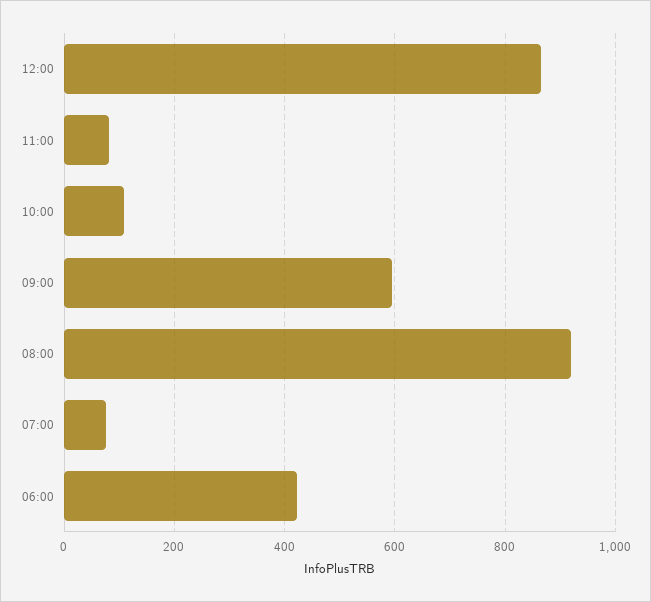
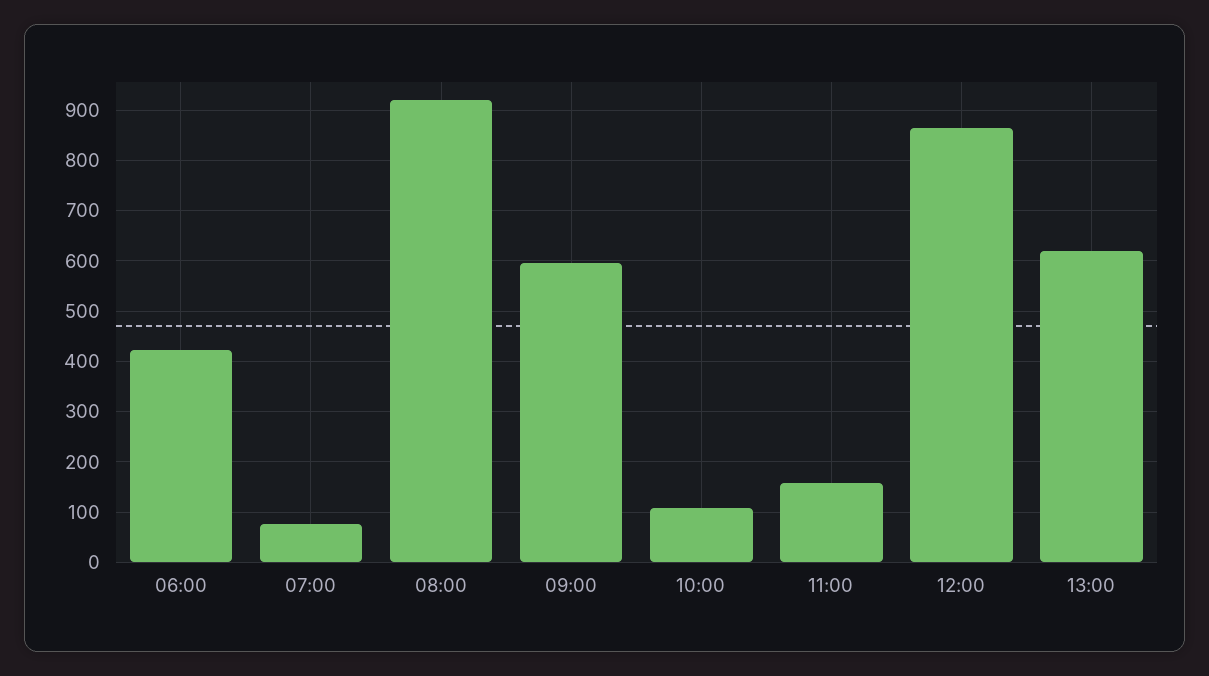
11:00: 80 -> 160
13:00: none -> 620

